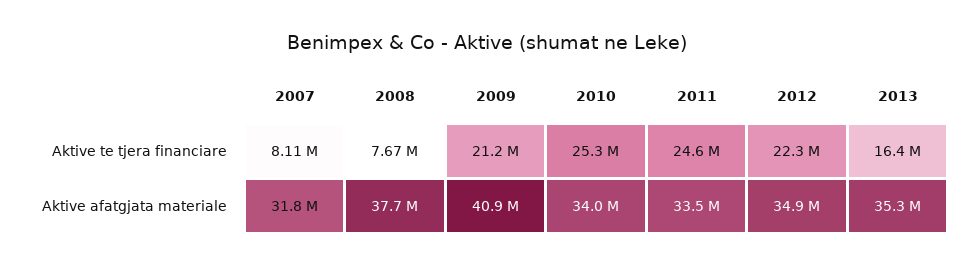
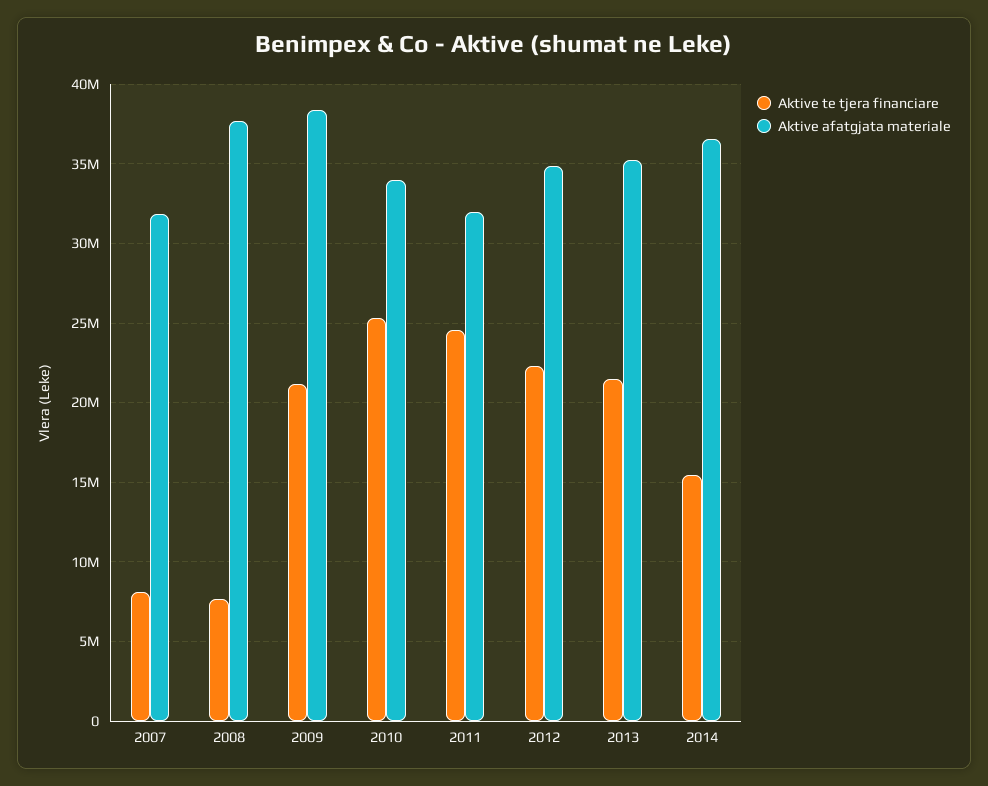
Aktive te tjera financiare, 2013: 16400000 -> 21500000
Aktive afatgjata materiale, 2009: 40900000 -> 38500000
Aktive afatgjata materiale, 2011: 33500000 -> 32000000
Aktive te tjera financiare, 2014: none -> 15500000
Aktive afatgjata materiale, 2014: none -> 36500000

